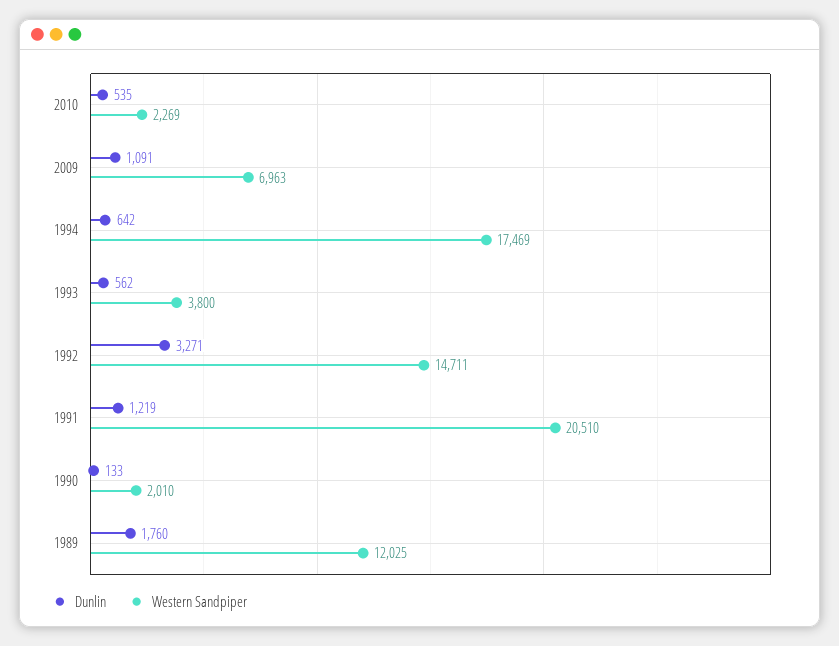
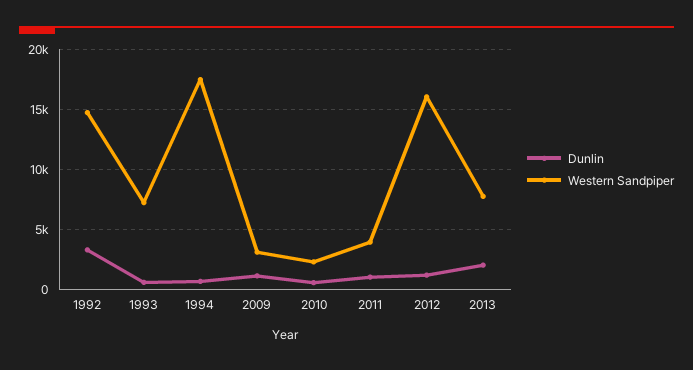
Western Sandpiper, 2009: 6963 -> 3000
Western Sandpiper, 1993: 3800 -> 7000
Dunlin, 1991: 1219 -> none
Western Sandpiper, 1991: 20510 -> none
Dunlin, 1990: 133 -> none
Western Sandpiper, 1990: 2010 -> none
Dunlin, 1989: 1760 -> none
Western Sandpiper, 1989: 12025 -> none
Dunlin, 2011: none -> 1000
Western Sandpiper, 2011: none -> 4000
Dunlin, 2012: none -> 1000
Western Sandpiper, 2012: none -> 16000
Dunlin, 2013: none -> 2000
Western Sandpiper, 2013: none -> 8000

